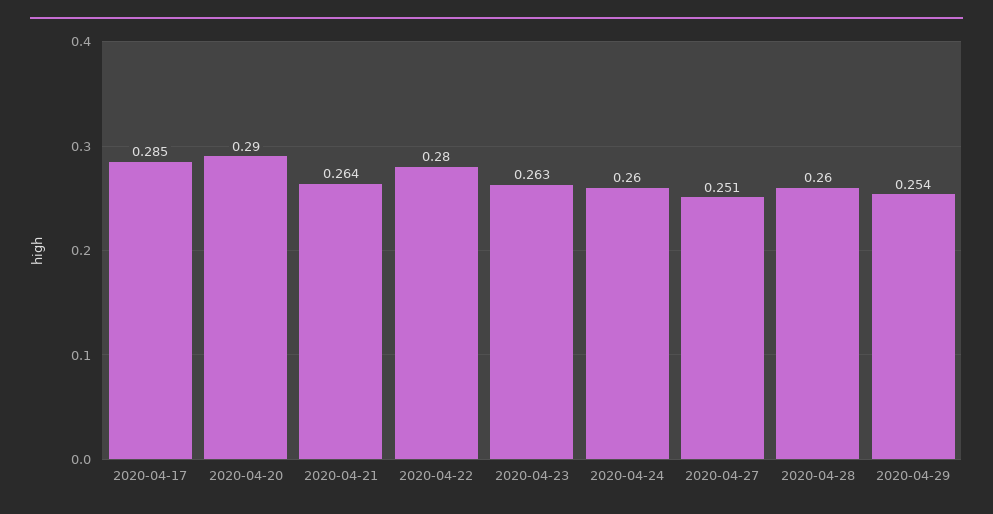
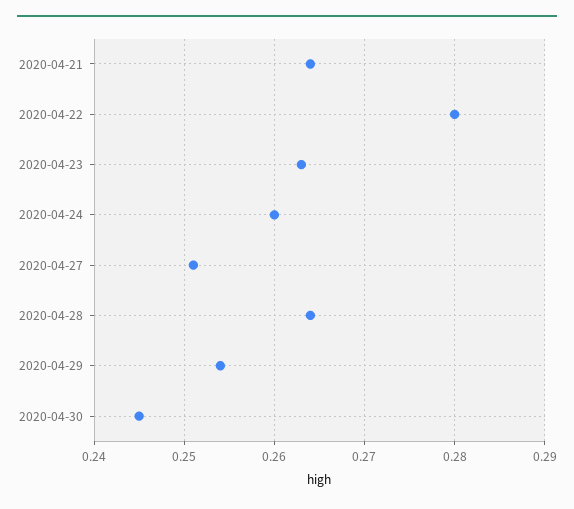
2020-04-17: 0.285 -> none
2020-04-20: 0.29 -> none
2020-04-28: 0.26 -> 0.264
2020-04-30: none -> 0.245

